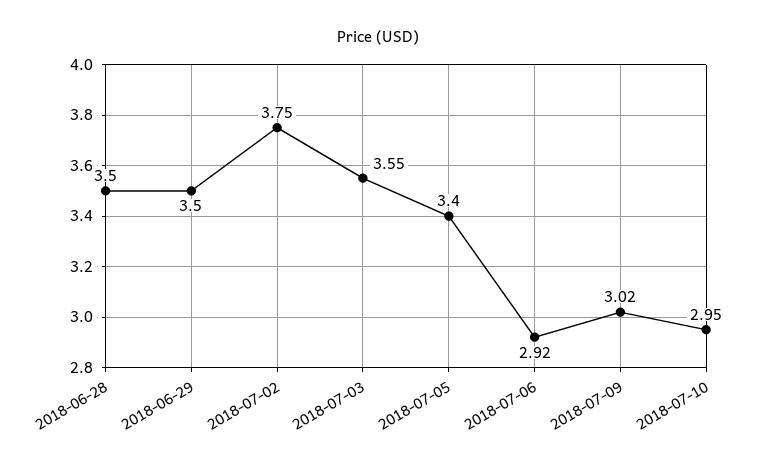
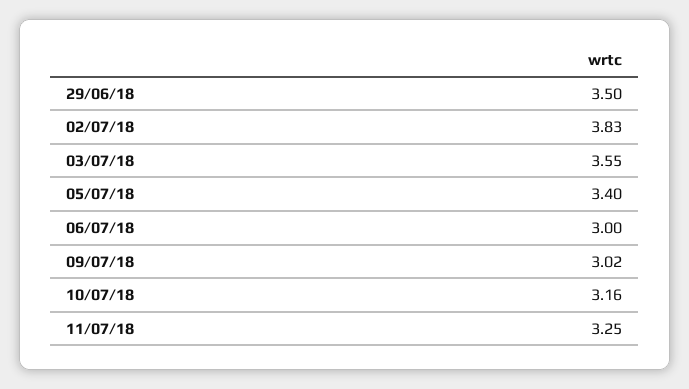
2018-06-28: 3.5 -> none
2018-07-02: 3.75 -> 3.83
2018-07-06: 2.92 -> 3
2018-07-10: 2.95 -> 3.16
11/07/18: none -> 3.25

